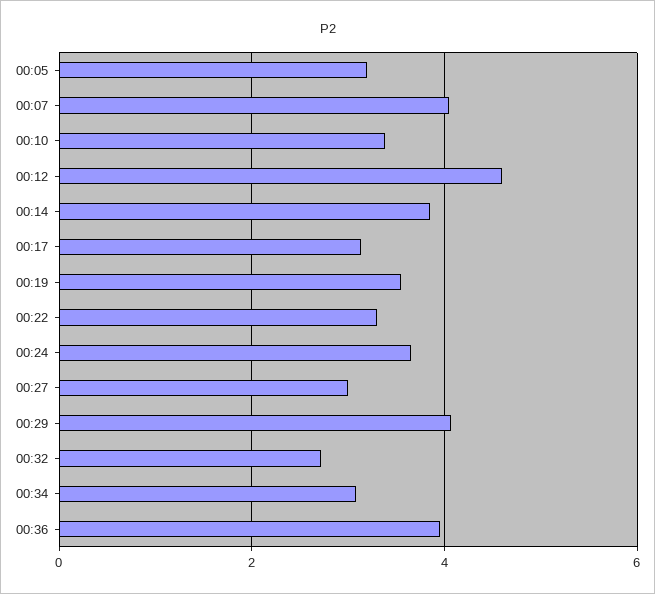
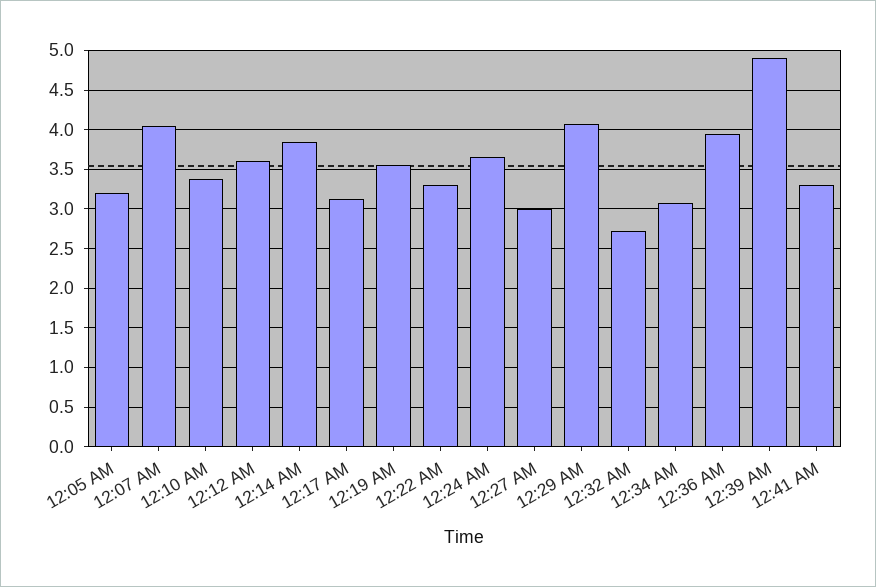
00:12: 4.6 -> 3.6
12:39 AM: none -> 4.9
12:41 AM: none -> 3.3

